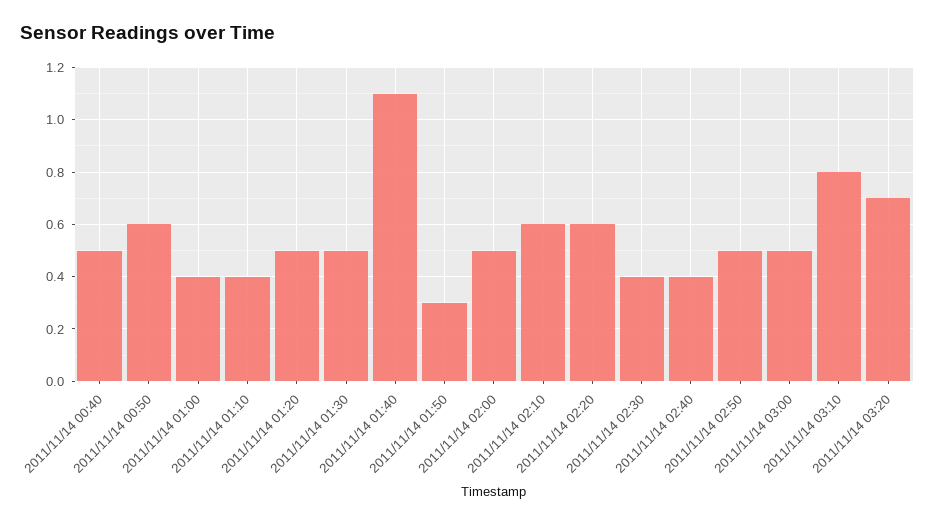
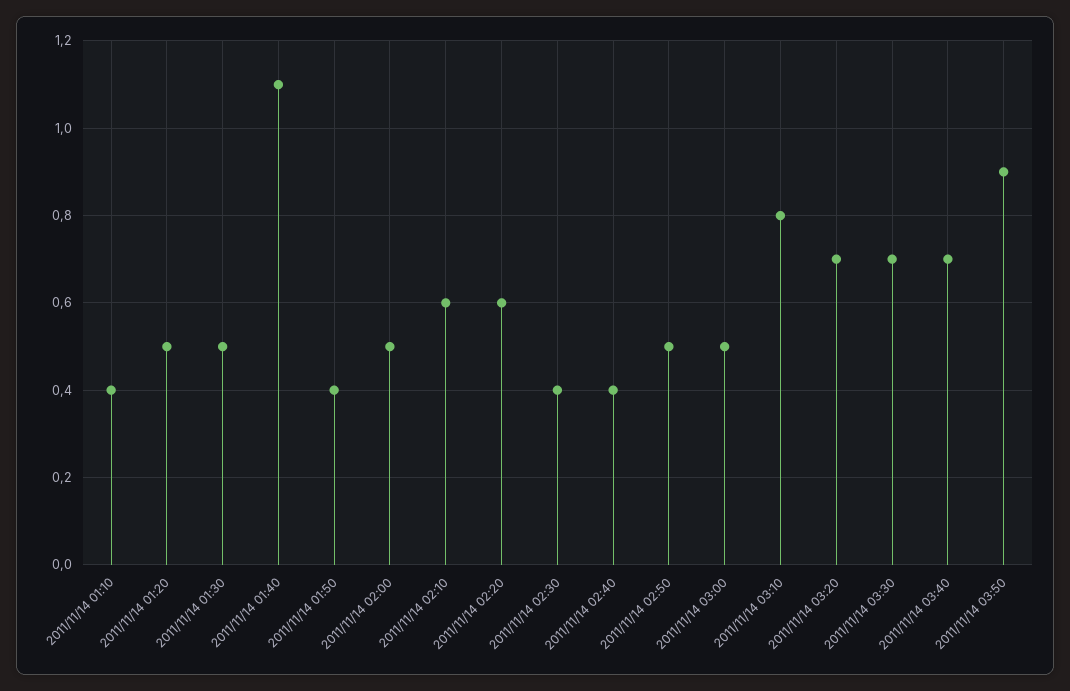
2011/11/14 00:40: 0.5 -> none
2011/11/14 00:50: 0.6 -> none
2011/11/14 01:00: 0.4 -> none
2011/11/14 01:50: 0.3 -> 0.4
2011/11/14 03:30: none -> 0.7
2011/11/14 03:40: none -> 0.7
2011/11/14 03:50: none -> 0.9

